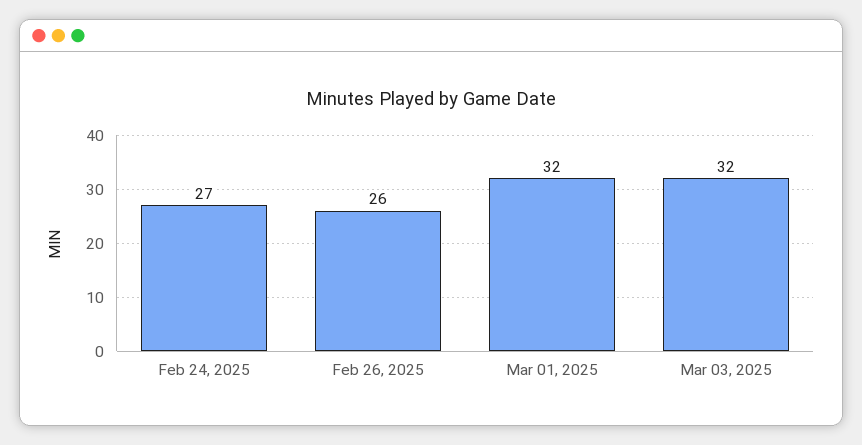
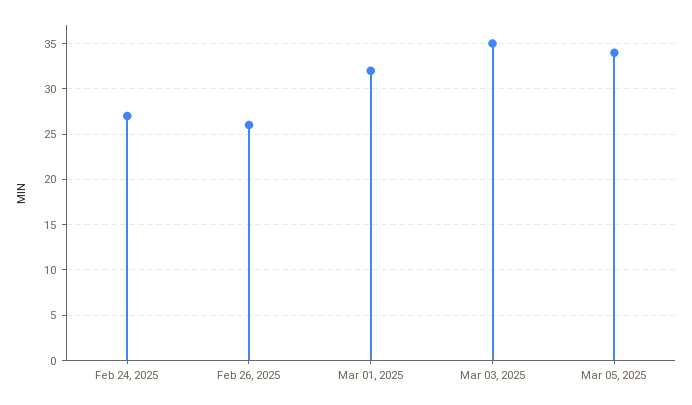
Mar 03, 2025: 32 -> 35
Mar 05, 2025: none -> 34

